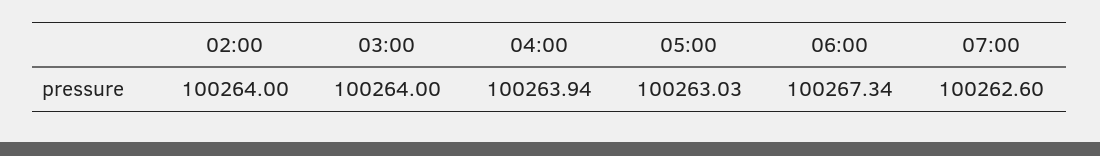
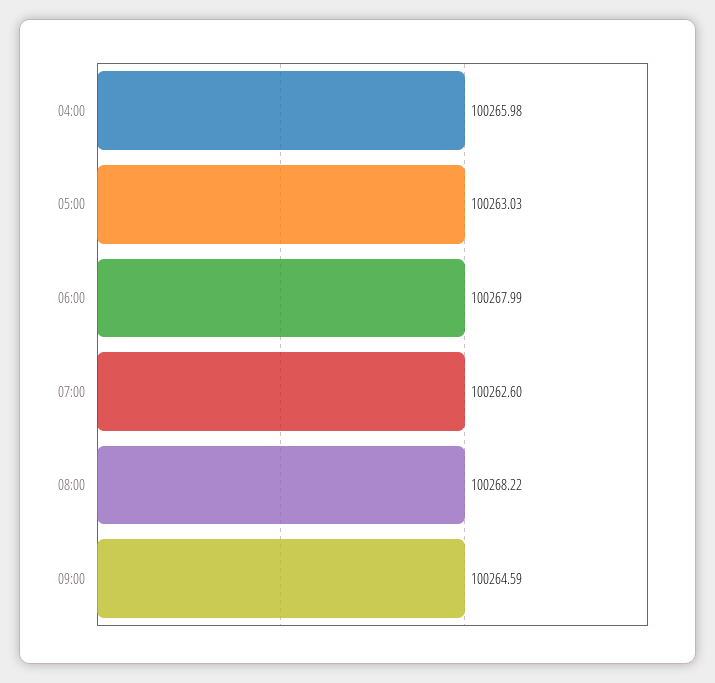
02:00: 100264 -> none
03:00: 100264 -> none
04:00: 100263.94 -> 100265.98
06:00: 100267.34 -> 100267.99
08:00: none -> 100268.22
09:00: none -> 100264.59

